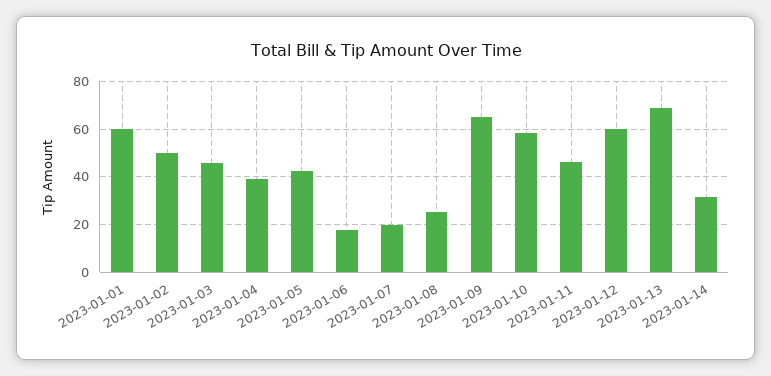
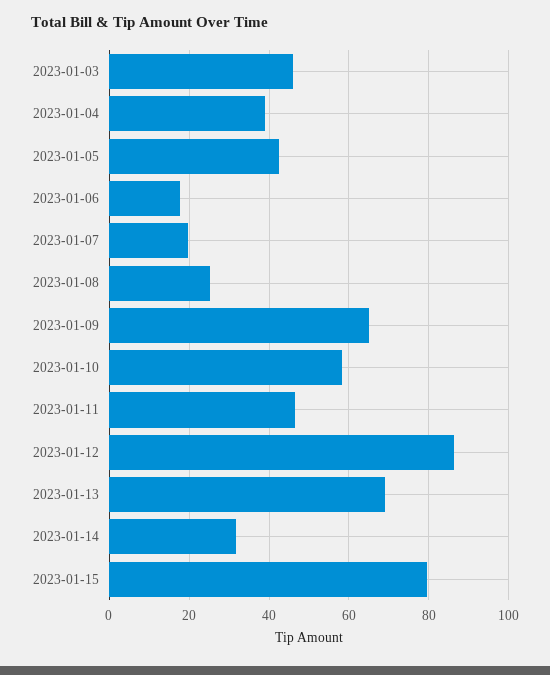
2023-01-01: 60 -> none
2023-01-02: 50 -> none
2023-01-12: 60 -> 86
2023-01-15: none -> 80

